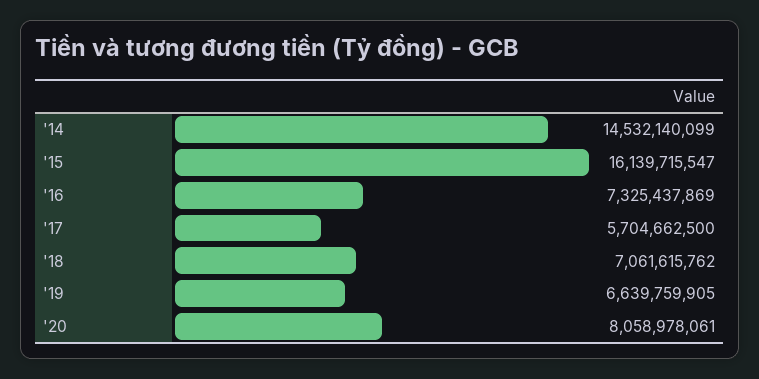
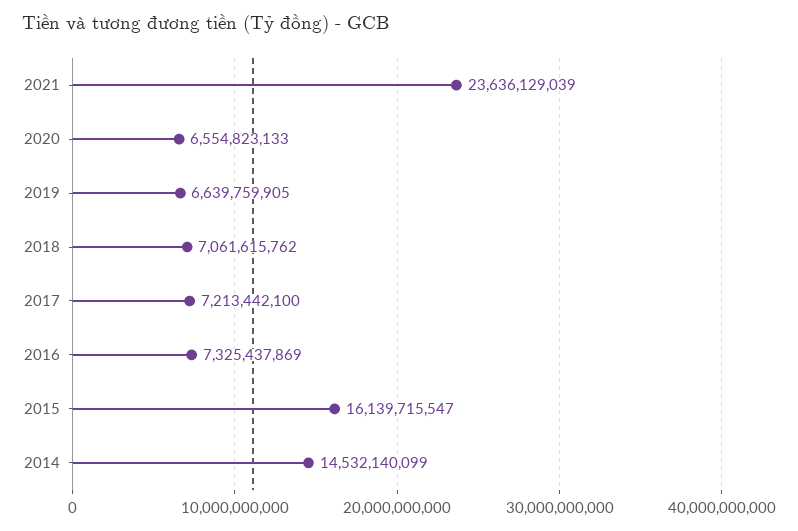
'17: 5704662500 -> 7213442100
'20: 8058978061 -> 6554823133
2021: none -> 23636129039

